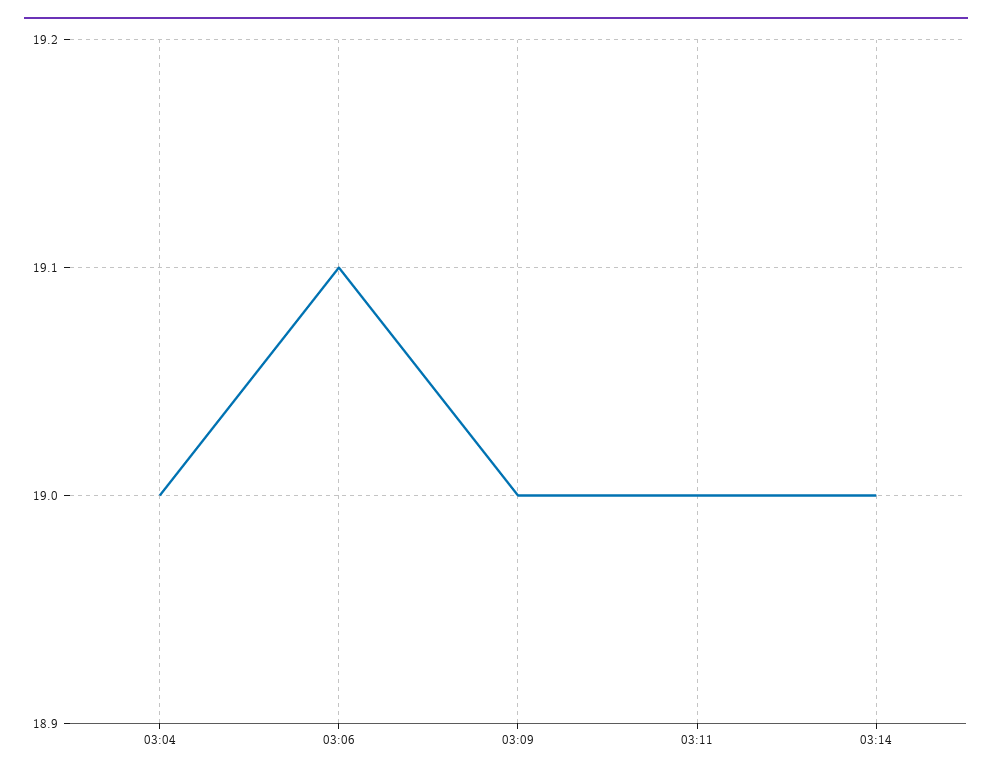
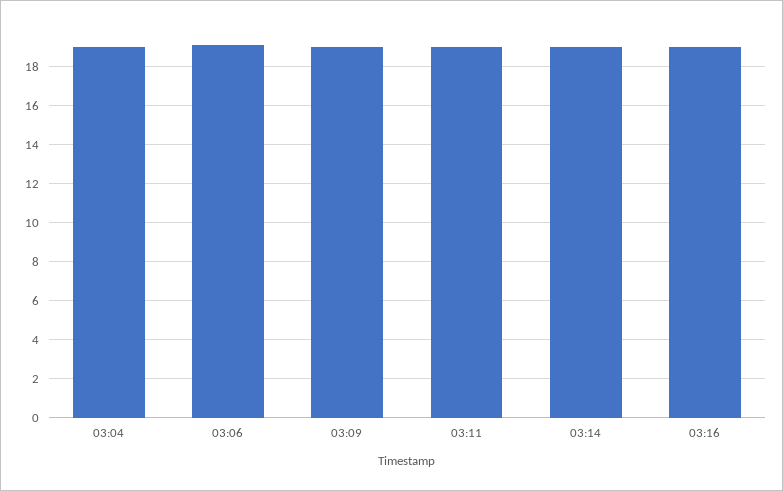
03:16: none -> 19

